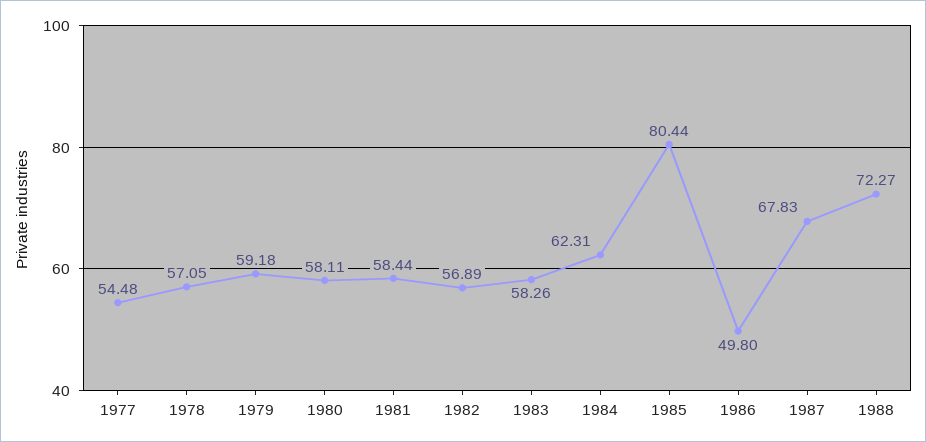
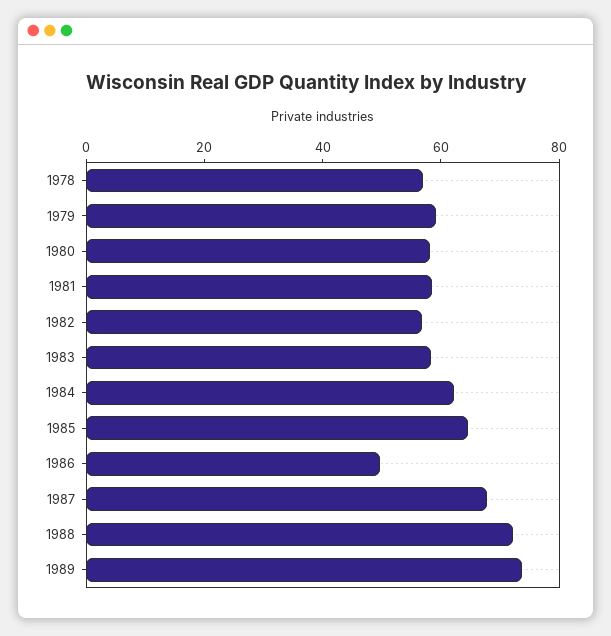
1977: 54.48 -> none
1985: 80.44 -> 65
1989: none -> 75

